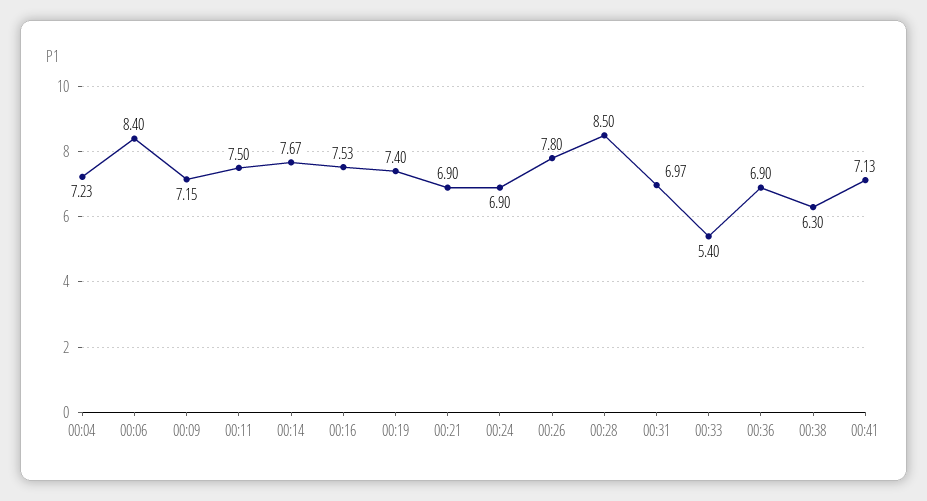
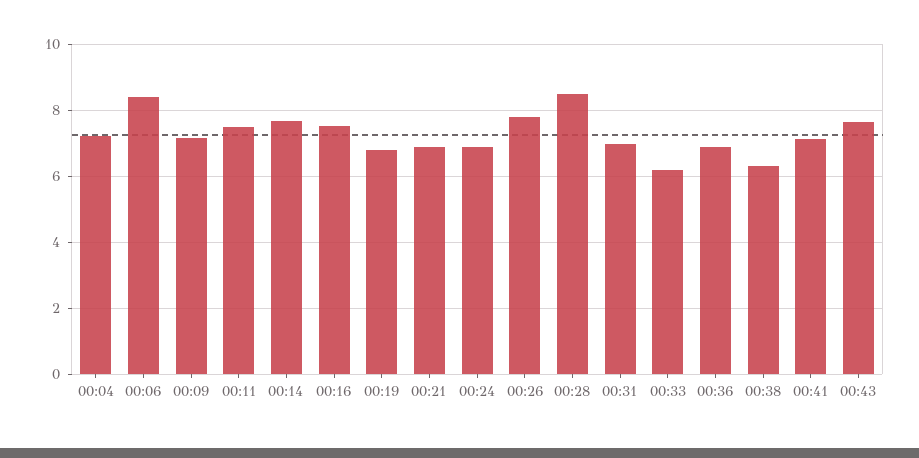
00:19: 7.4 -> 6.8
00:33: 5.4 -> 6.2
00:43: none -> 7.6

